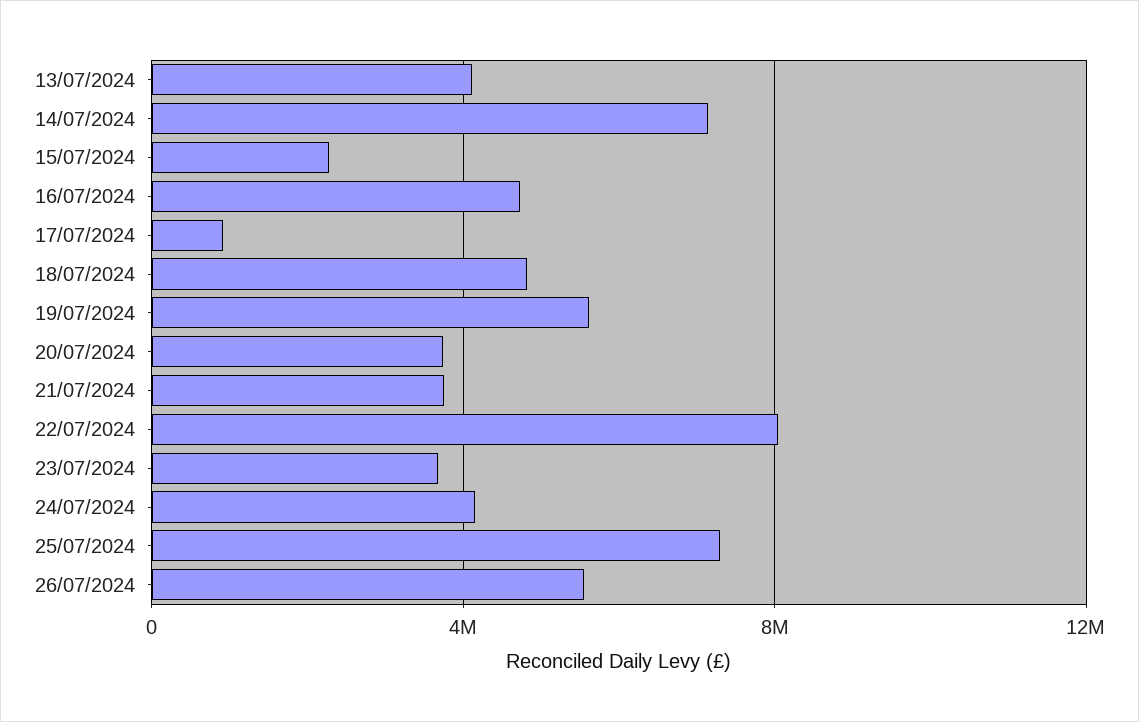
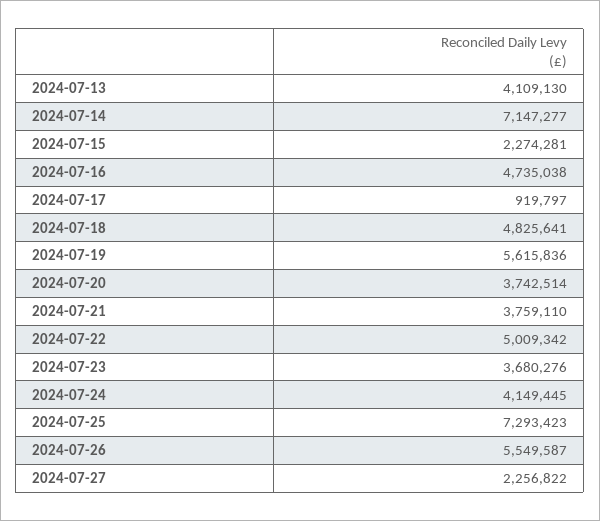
22/07/2024: 8000000 -> 5009342
2024-07-27: none -> 2256822

